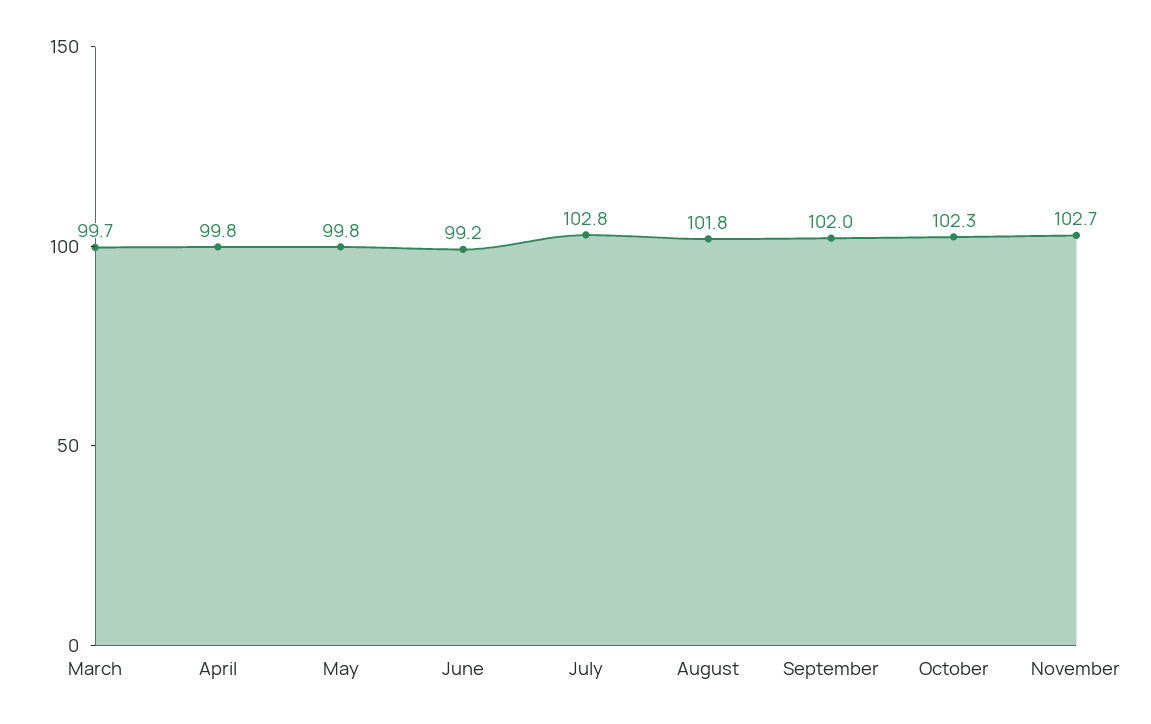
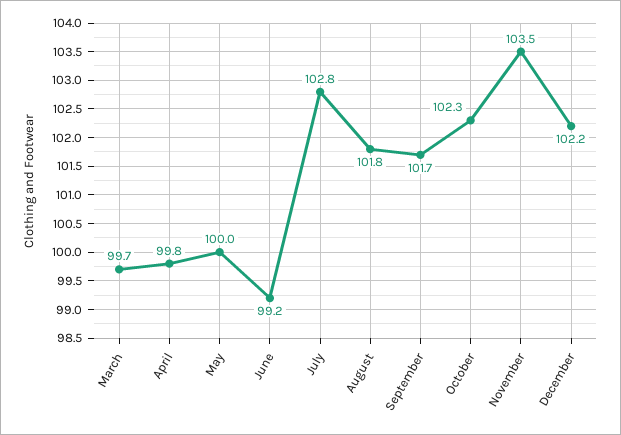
May: 99.8 -> 100
September: 102 -> 101.7
November: 102.7 -> 103.5
December: none -> 102.2

